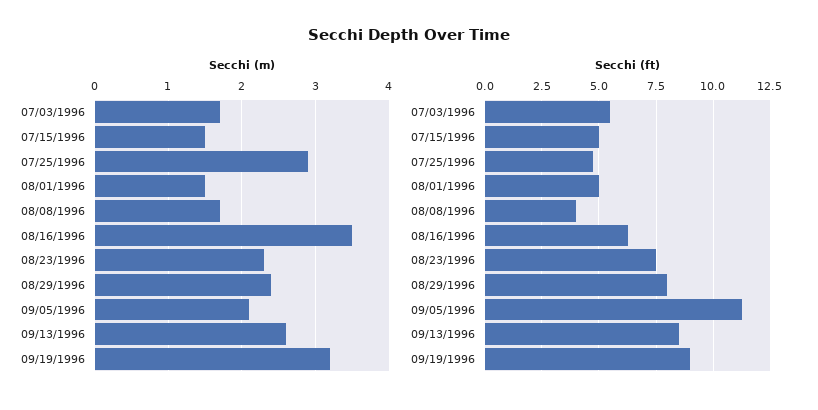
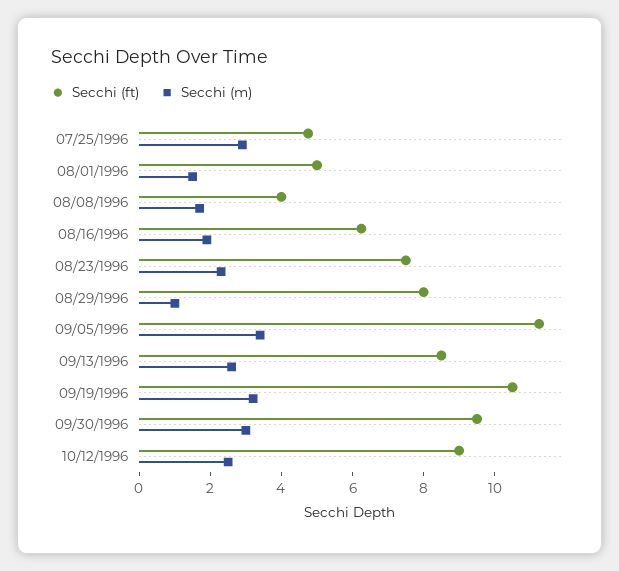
Secchi (m), 07/03/1996: 1.7 -> none
Secchi (m), 07/15/1996: 1.5 -> none
Secchi (m), 08/16/1996: 3.5 -> 2
Secchi (m), 08/29/1996: 2.4 -> 1
Secchi (m), 09/05/1996: 2.1 -> 3.5
Secchi (ft), 07/03/1996: 5.5 -> none
Secchi (ft), 07/15/1996: 5 -> none
Secchi (ft), 09/19/1996: 9 -> 10.5
Secchi (ft), 09/30/1996: none -> 9.5
Secchi (m), 09/30/1996: none -> 3
Secchi (ft), 10/12/1996: none -> 9
Secchi (m), 10/12/1996: none -> 2.5

